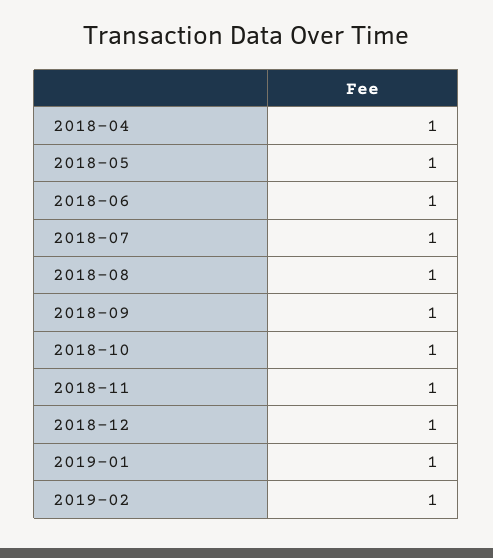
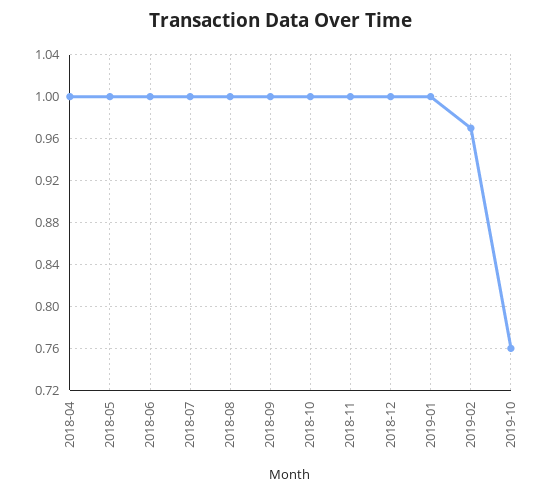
2019-02: 1 -> 0.97
2019-10: none -> 0.76

